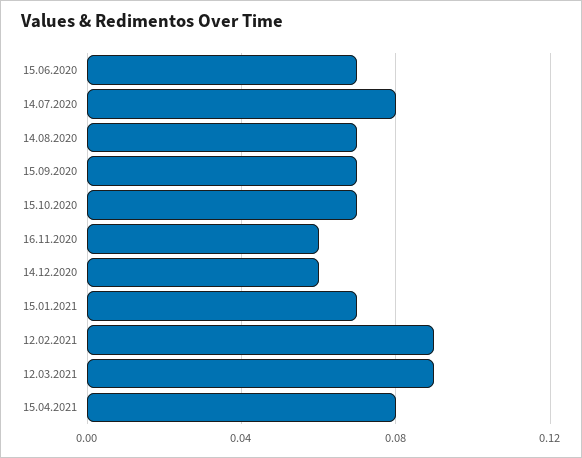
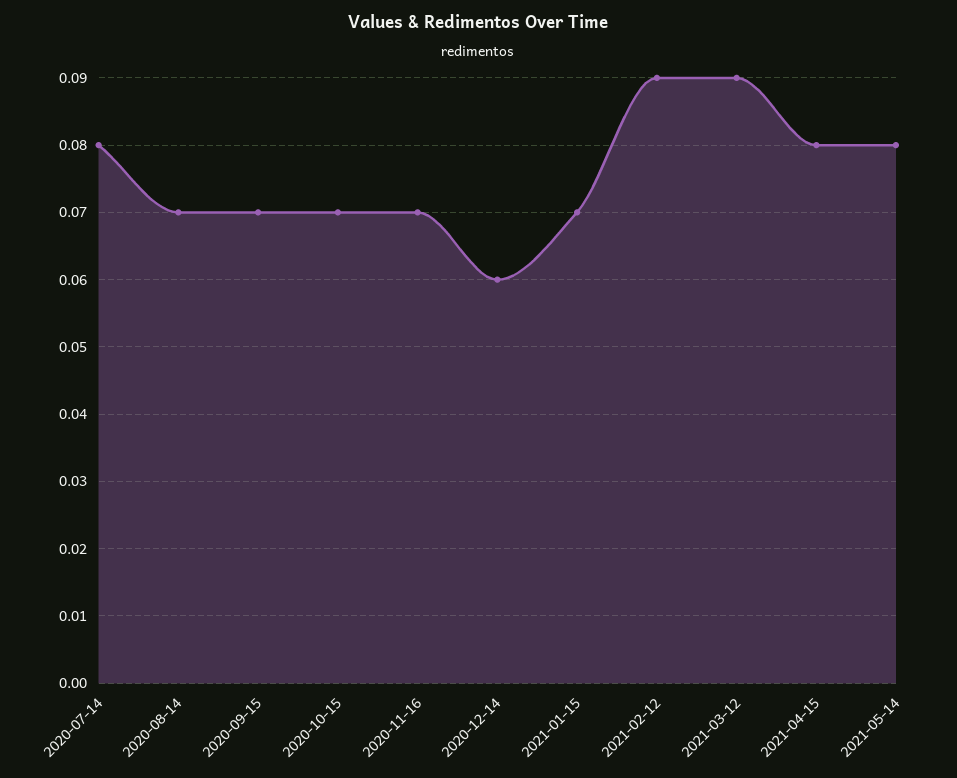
15.06.2020: 0.07 -> none
16.11.2020: 0.06 -> 0.07
2021-05-14: none -> 0.08

